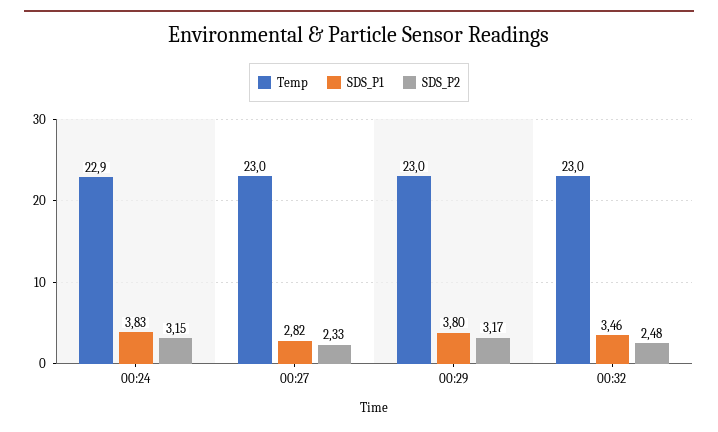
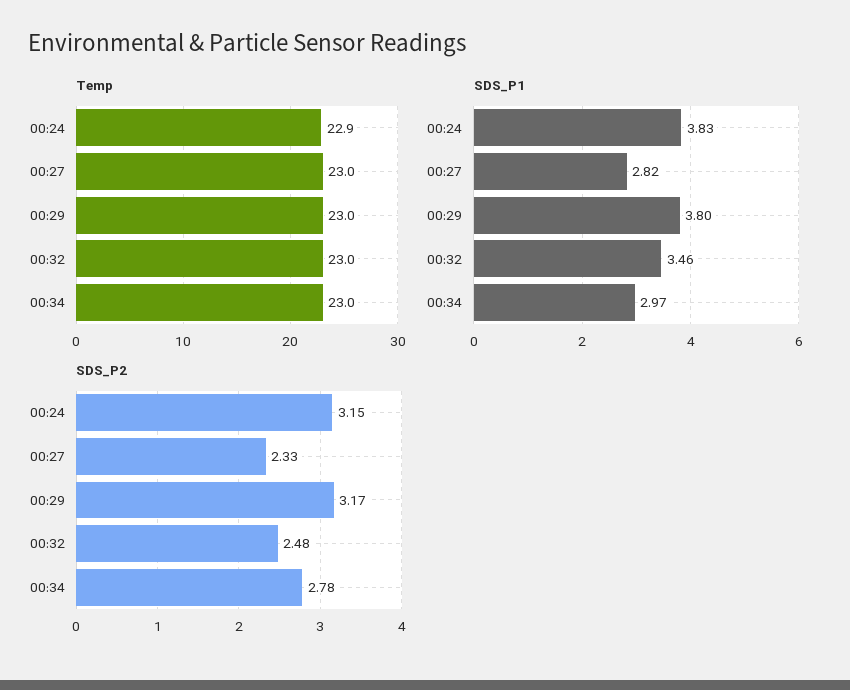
Temp, 00:34: none -> 23
SDS_P1, 00:34: none -> 2.97
SDS_P2, 00:34: none -> 2.78

